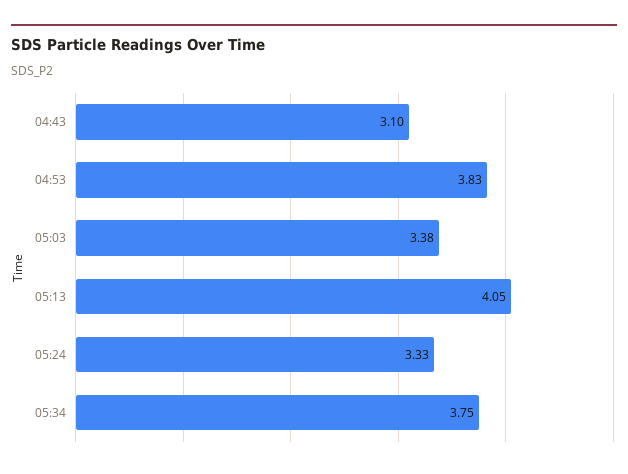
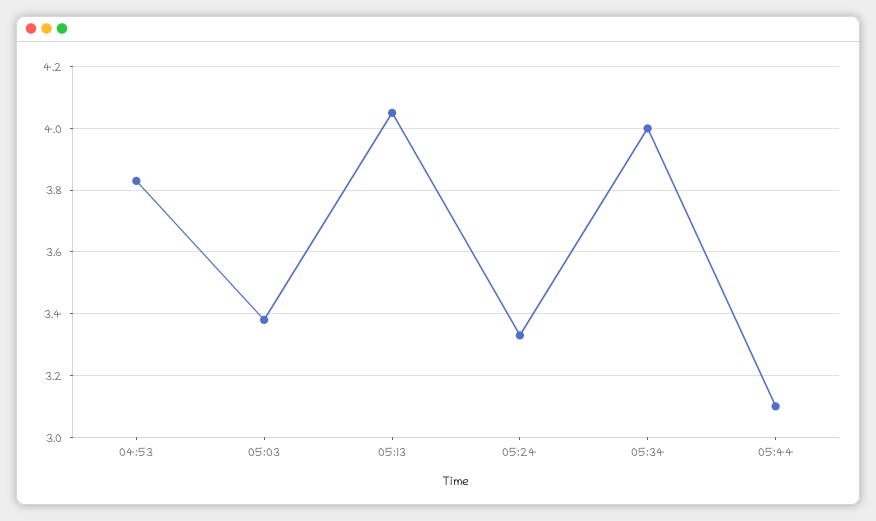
04:43: 3.1 -> none
05:34: 3.75 -> 4
05:44: none -> 3.1

